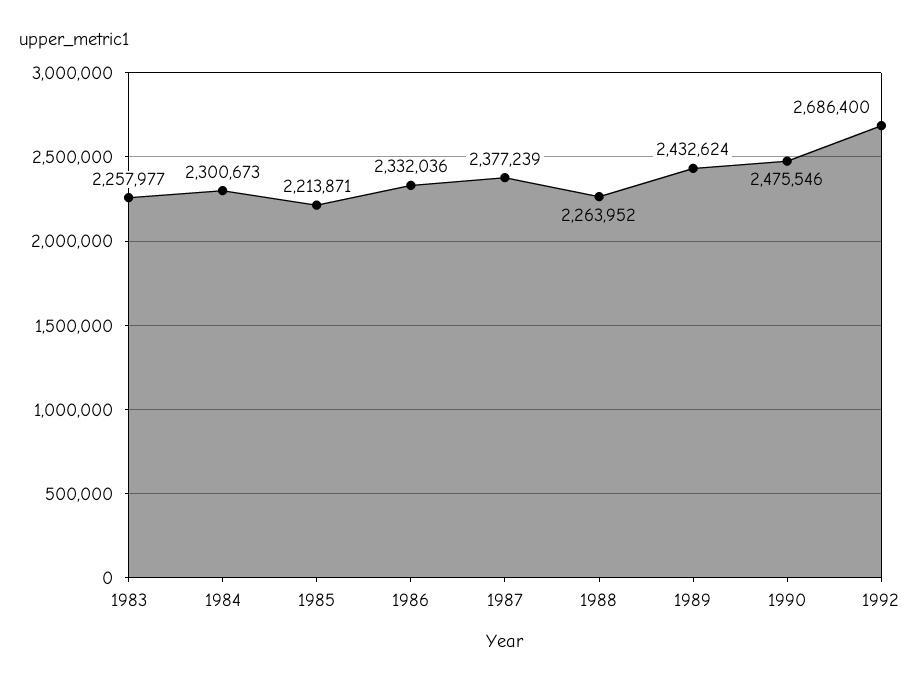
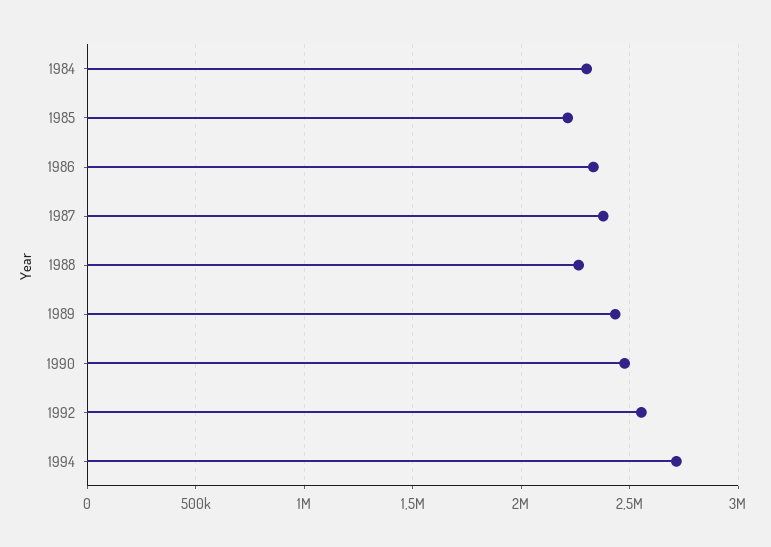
1983: 2257977 -> none
1992: 2686400 -> 2550000
1994: none -> 2700000

